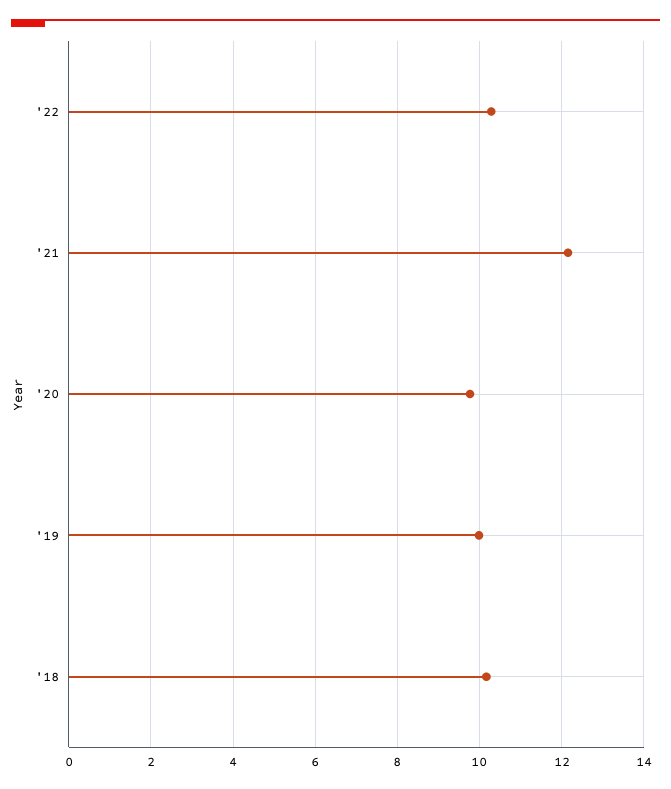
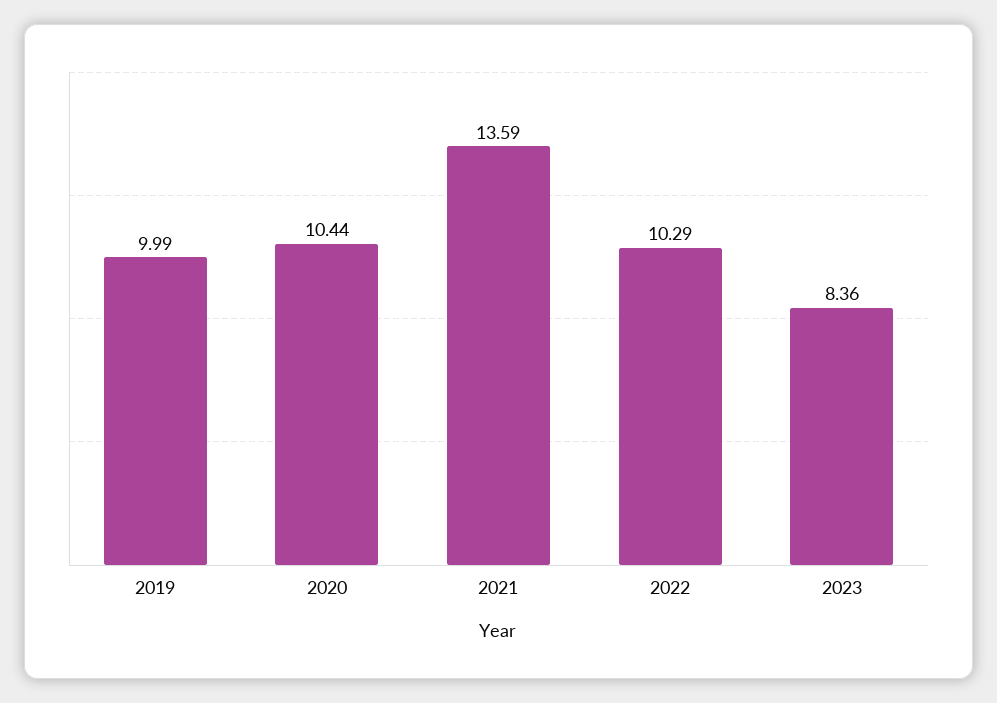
'21: 12.2 -> 13.59
'20: 9.8 -> 10.44
'18: 10.2 -> none
2023: none -> 8.36

